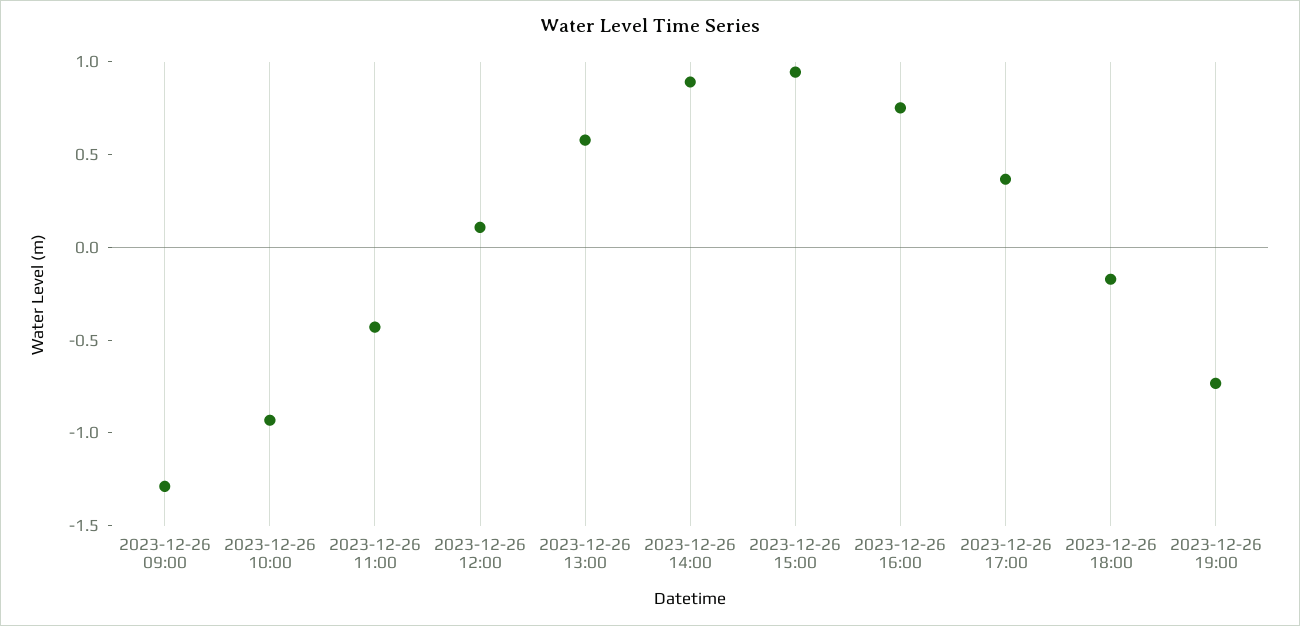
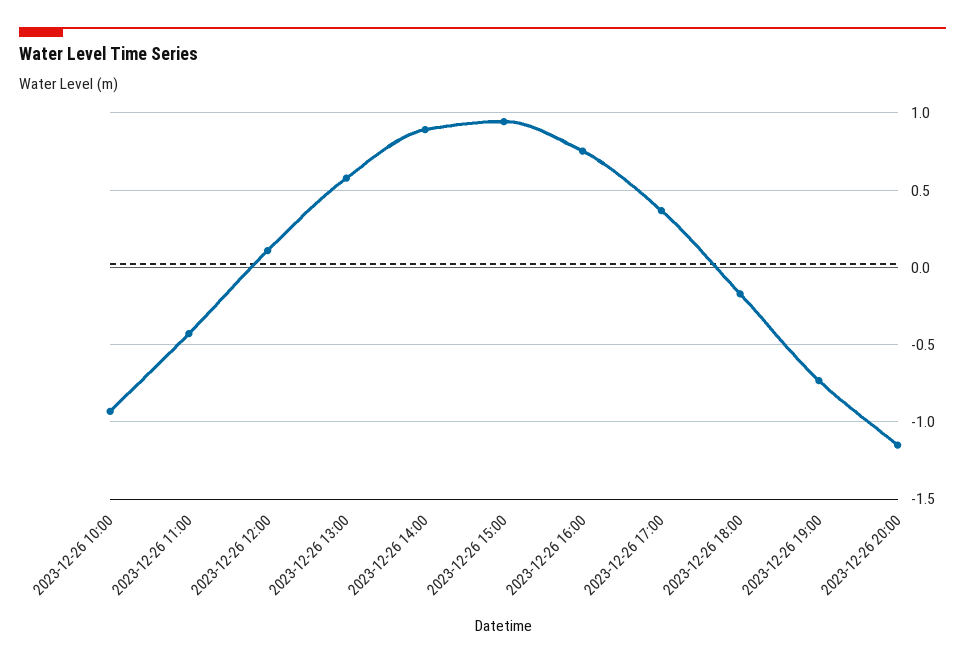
2023-12-26 09:00: -1.3 -> none
2023-12-26 20:00: none -> -1.15

